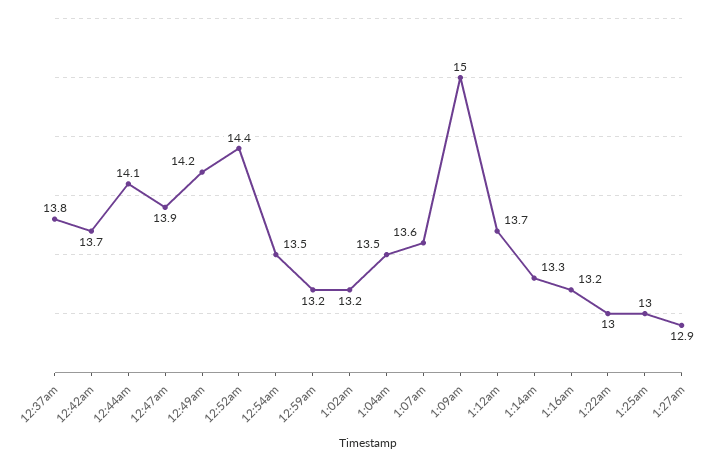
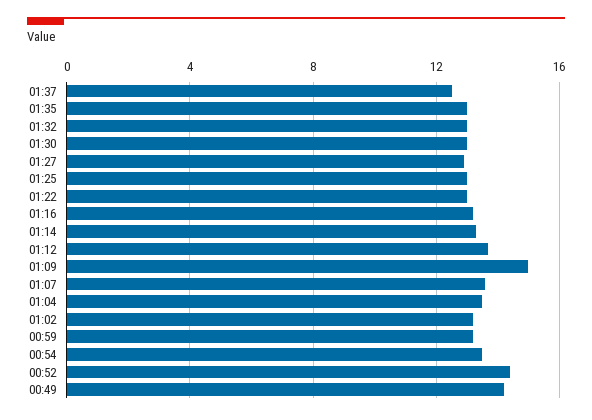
12:37am: 13.8 -> none
12:42am: 13.7 -> none
12:44am: 14.1 -> none
12:47am: 13.9 -> none
01:37: none -> 12.5
01:35: none -> 13
01:32: none -> 13
01:30: none -> 13

